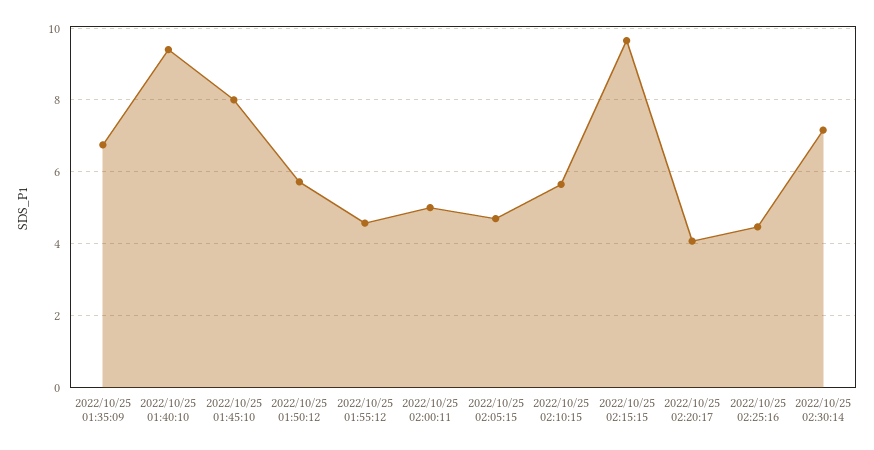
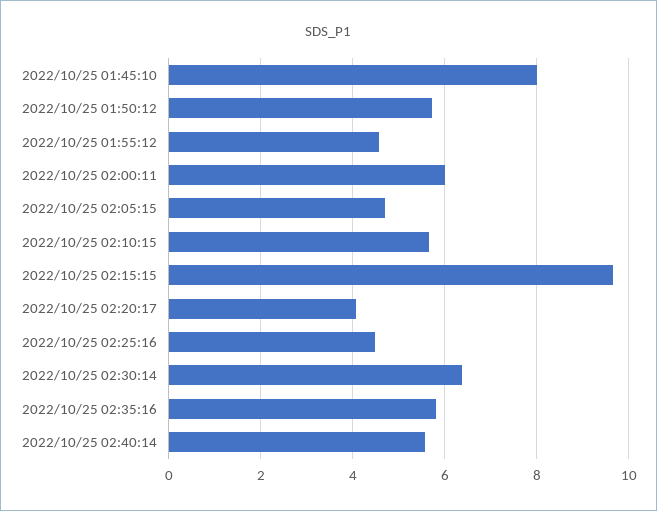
2022/10/25 01:35:09: 6.8 -> none
2022/10/25 01:40:10: 9.4 -> none
2022/10/25 02:00:11: 5 -> 6
2022/10/25 02:30:14: 7.2 -> 6.4
2022/10/25 02:35:16: none -> 5.8
2022/10/25 02:40:14: none -> 5.6

